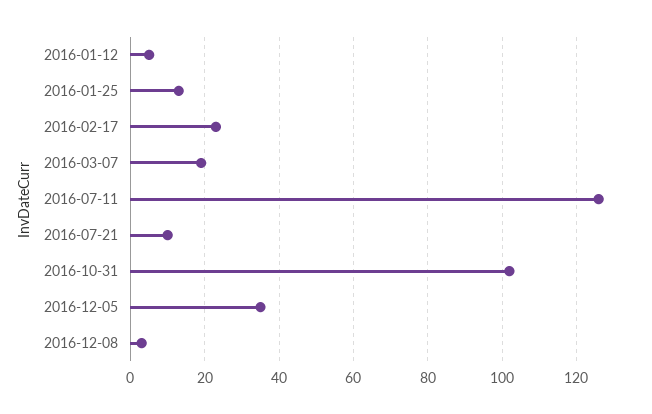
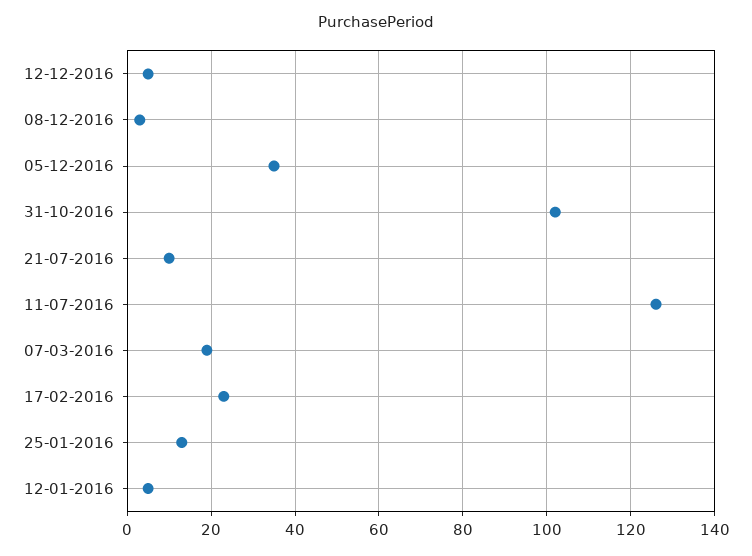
12-12-2016: none -> 5

